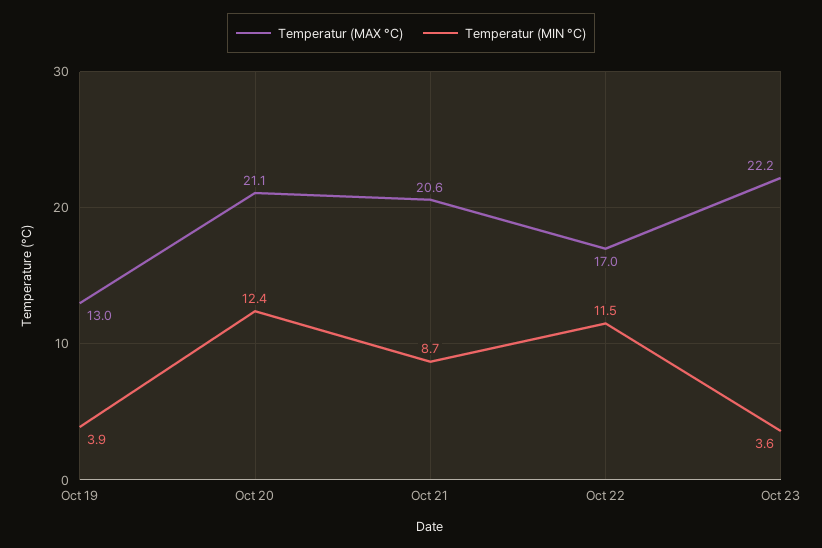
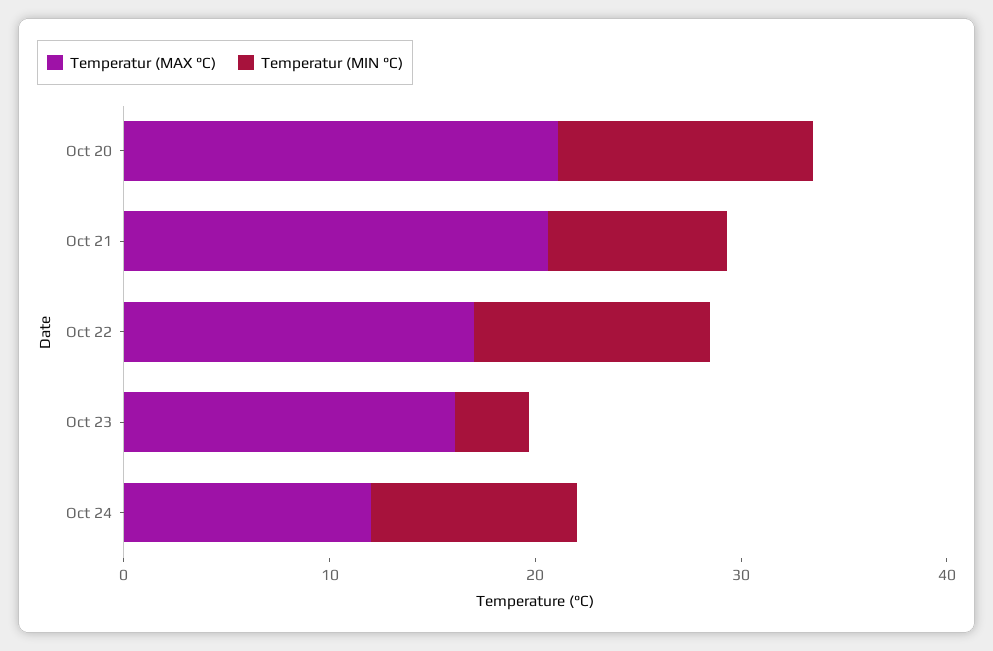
Temperatur (MAX °C), Oct 19: 13 -> none
Temperatur (MIN °C), Oct 19: 3.9 -> none
Temperatur (MAX °C), Oct 23: 22.2 -> 16
Temperatur (MAX °C), Oct 24: none -> 12
Temperatur (MIN °C), Oct 24: none -> 10

